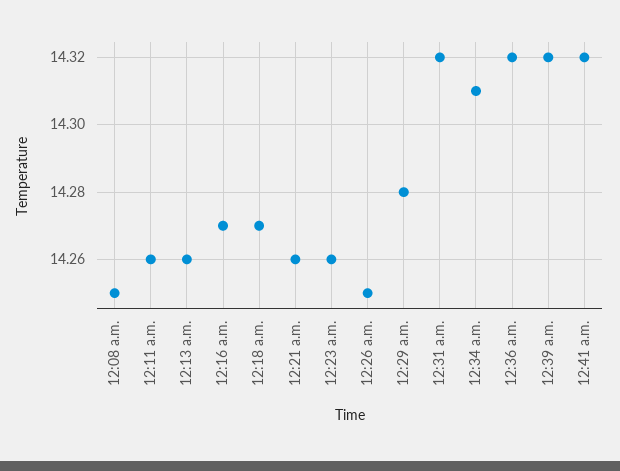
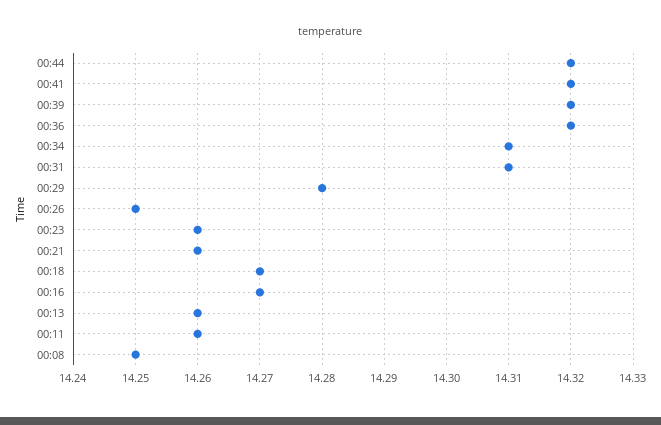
12:31 a.m.: 14.32 -> 14.31
00:44: none -> 14.32

